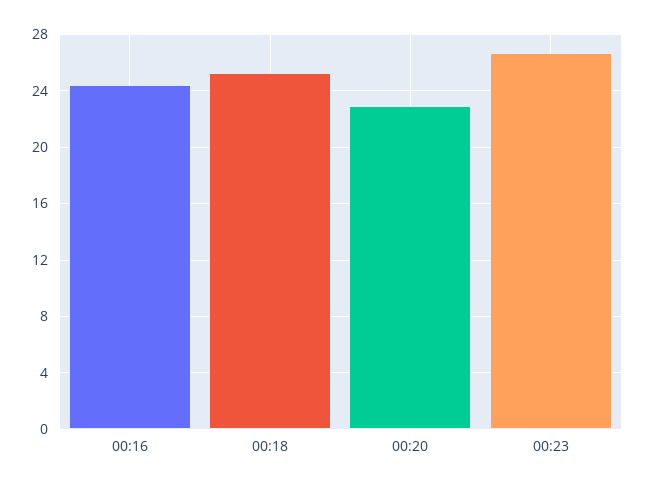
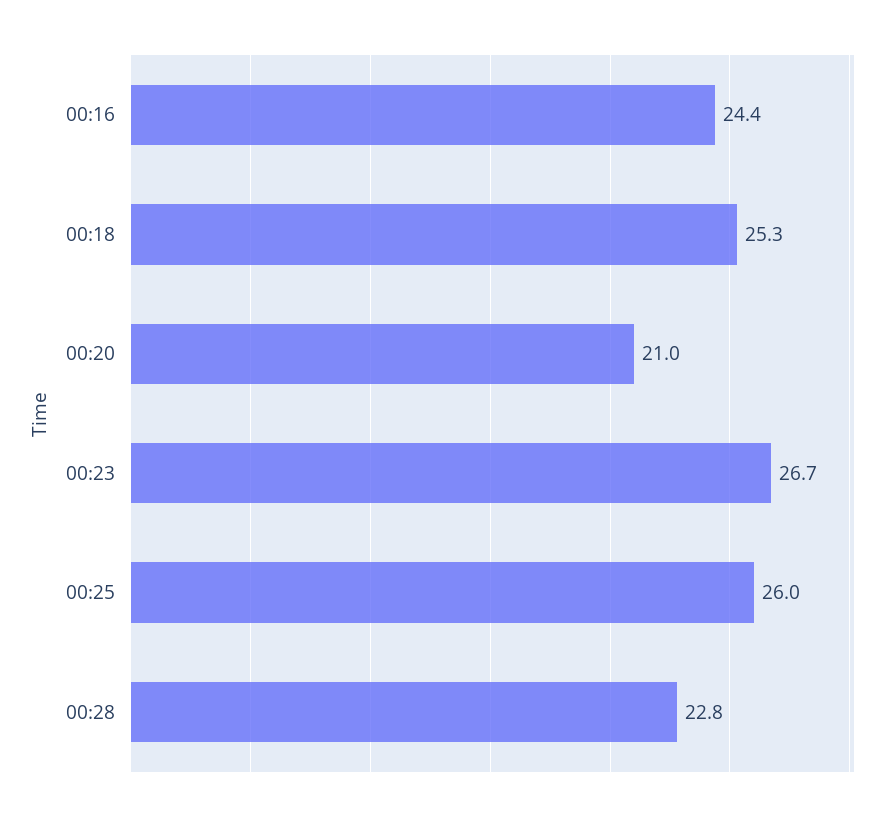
00:20: 23 -> 21
00:25: none -> 26
00:28: none -> 22.8

